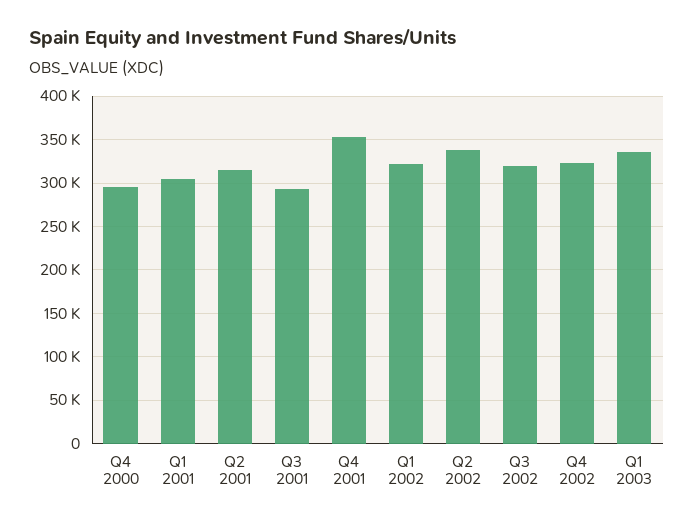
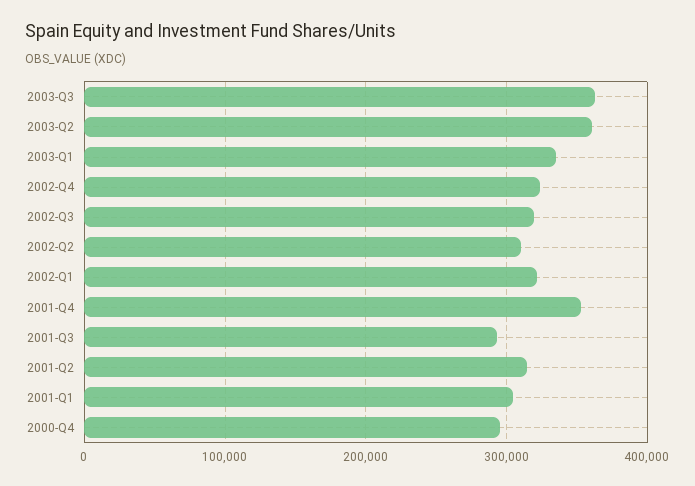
Q2 2002: 340000 -> 310000
2003-Q3: none -> 360000
2003-Q2: none -> 360000

